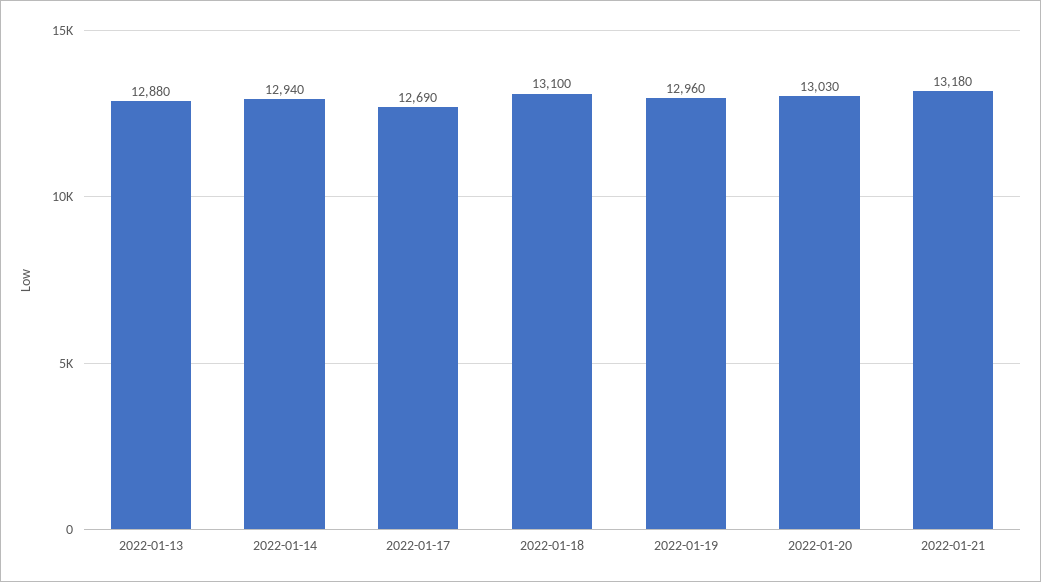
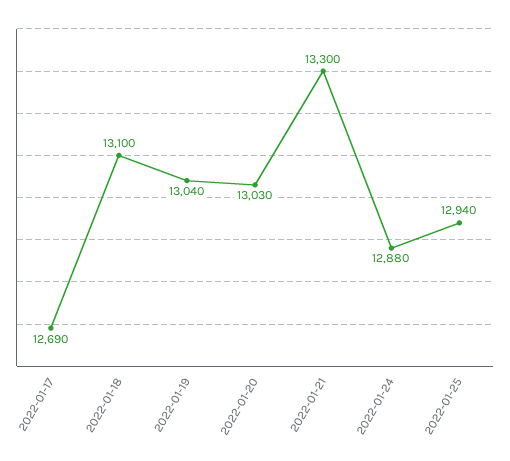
2022-01-13: 12880 -> none
2022-01-14: 12940 -> none
2022-01-19: 12960 -> 13040
2022-01-21: 13180 -> 13300
2022-01-24: none -> 12880
2022-01-25: none -> 12940

